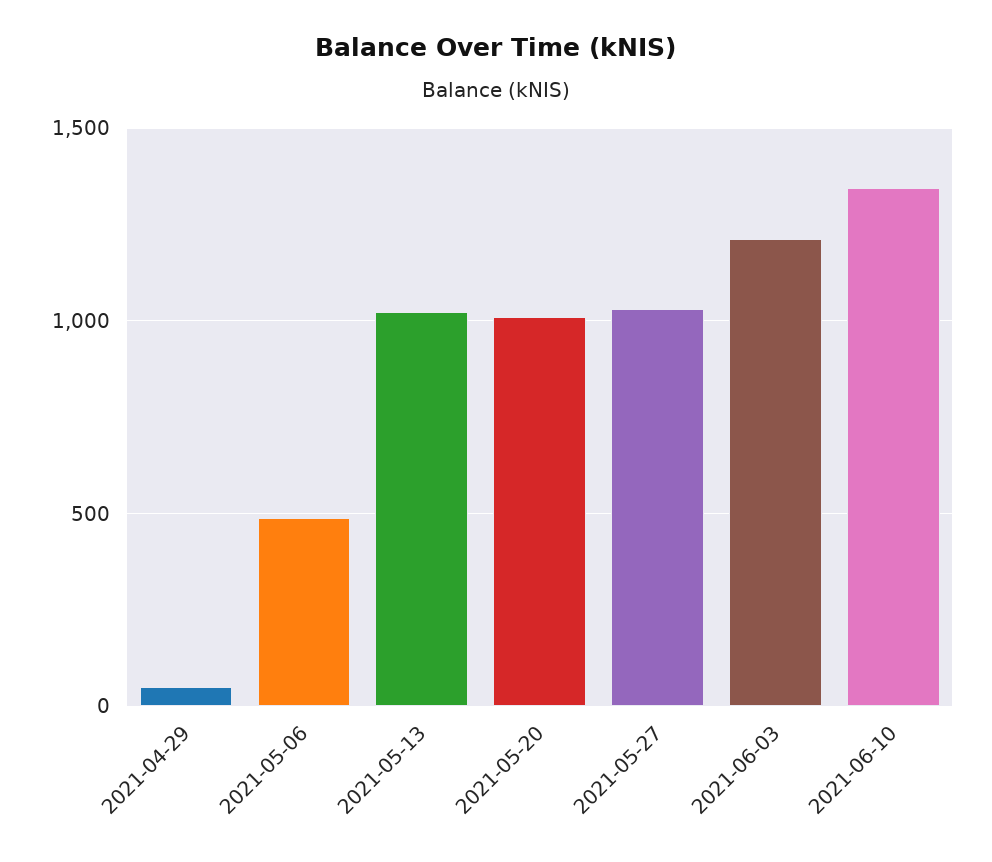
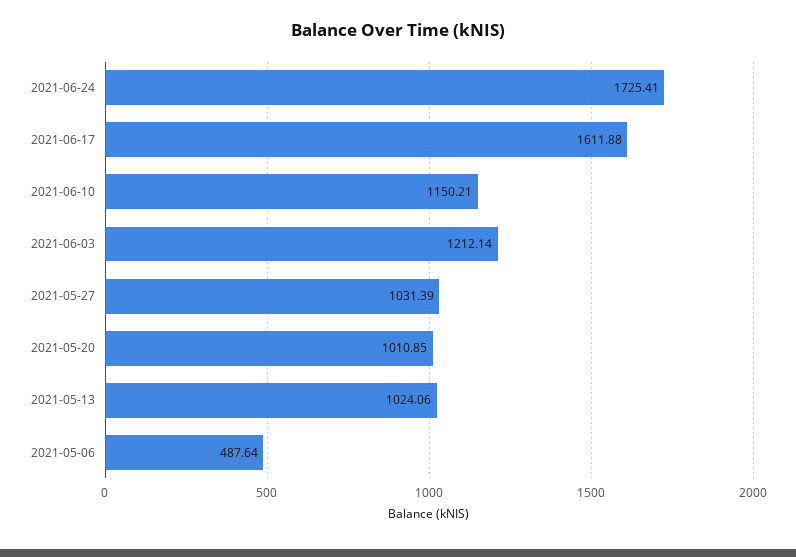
2021-04-29: 50 -> none
2021-06-10: 1350 -> 1150.21
2021-06-24: none -> 1725.41
2021-06-17: none -> 1611.88

